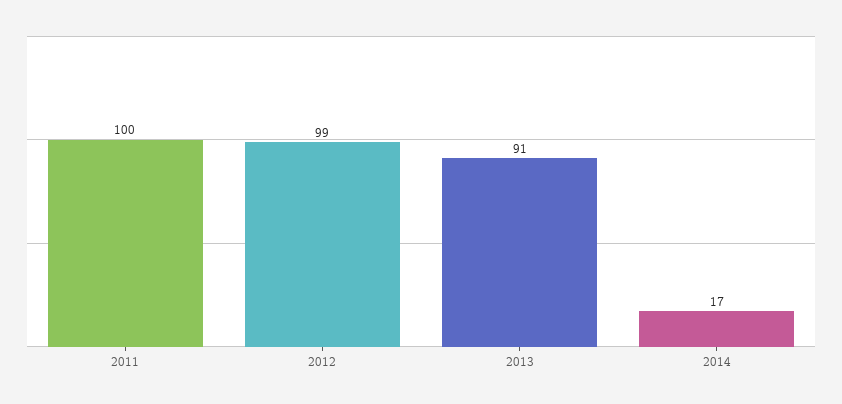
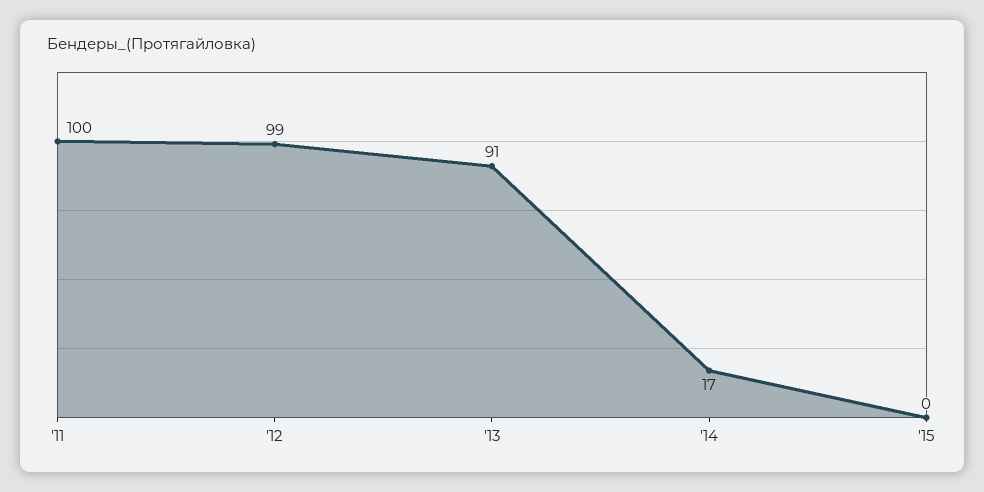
'15: none -> 0

